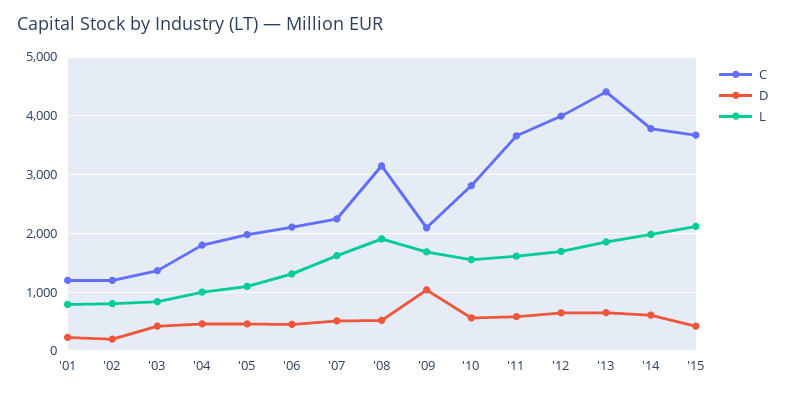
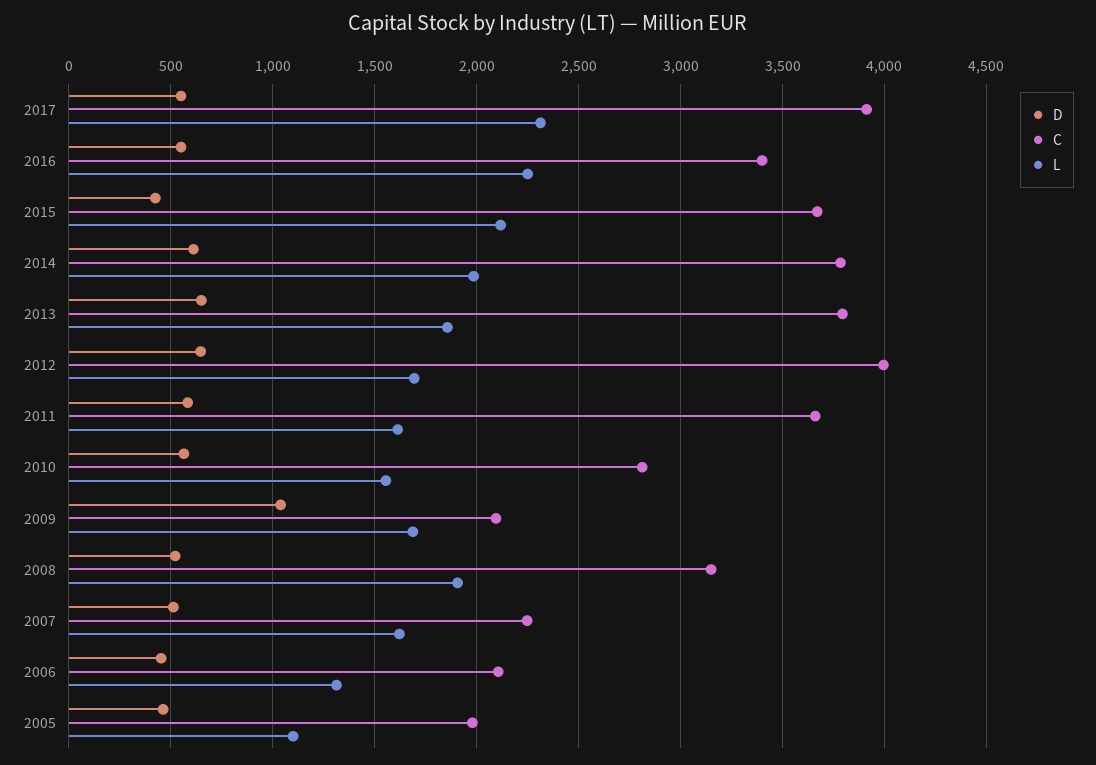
C, '01: 1200 -> none
D, '01: 200 -> none
L, '01: 800 -> none
C, '02: 1200 -> none
D, '02: 200 -> none
L, '02: 800 -> none
C, '03: 1400 -> none
D, '03: 400 -> none
L, '03: 800 -> none
C, '04: 1800 -> none
D, '04: 400 -> none
L, '04: 1000 -> none
C, '13: 4400 -> 3800
D, 2017: none -> 550
C, 2017: none -> 3900
L, 2017: none -> 2300
D, 2016: none -> 550
C, 2016: none -> 3400
L, 2016: none -> 2250

